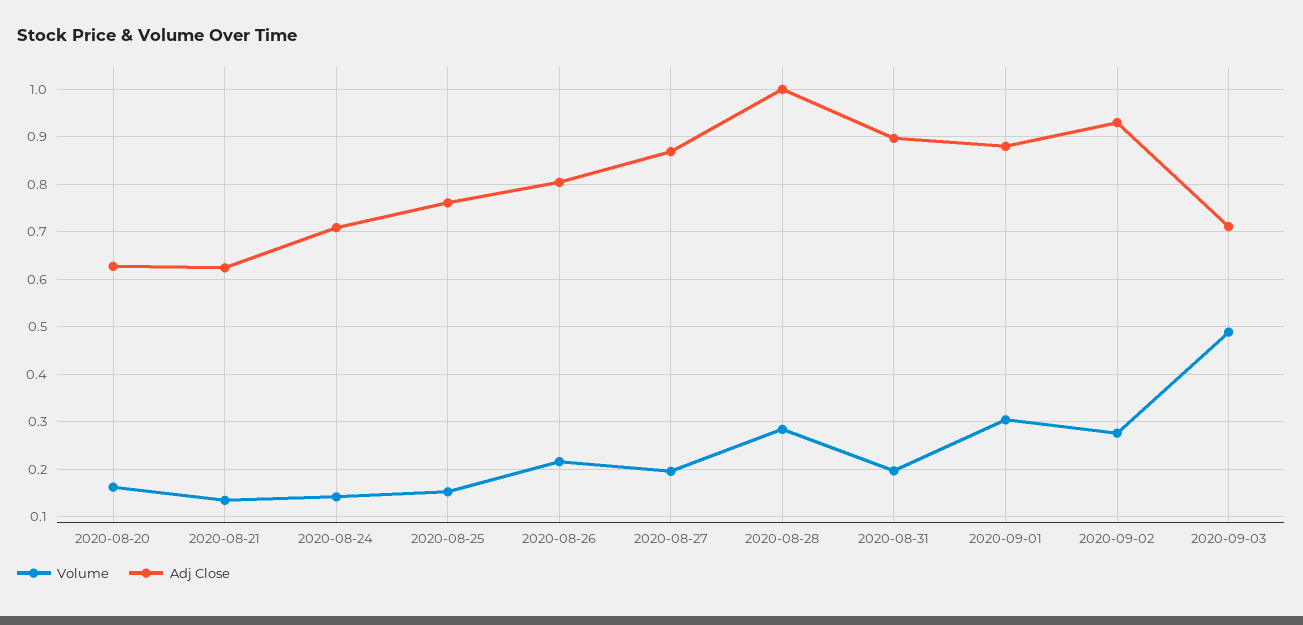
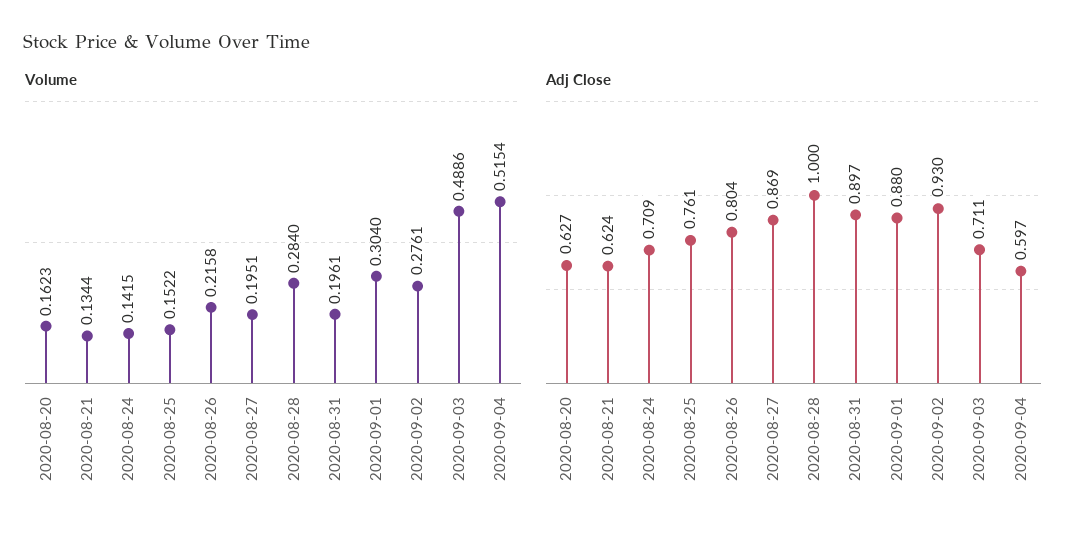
Volume, 2020-09-04: none -> 0.5154
Adj Close, 2020-09-04: none -> 0.597

